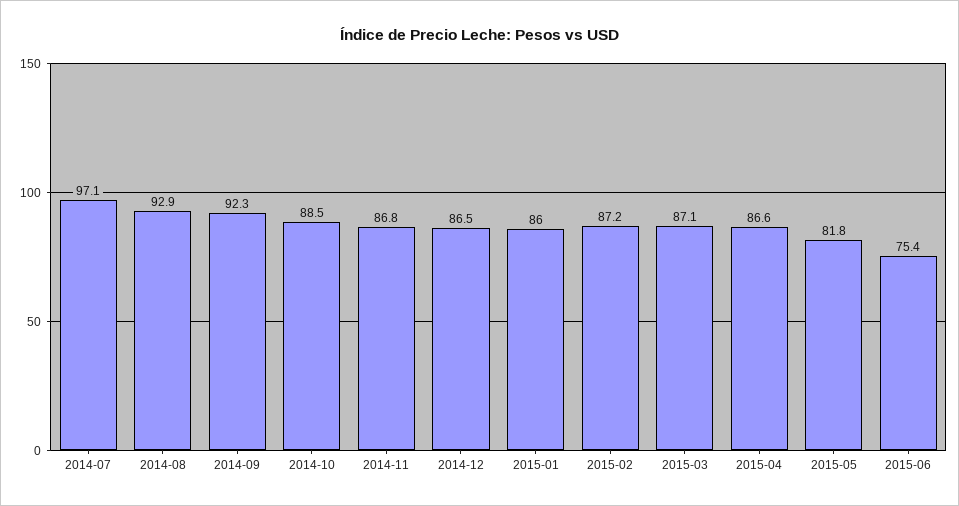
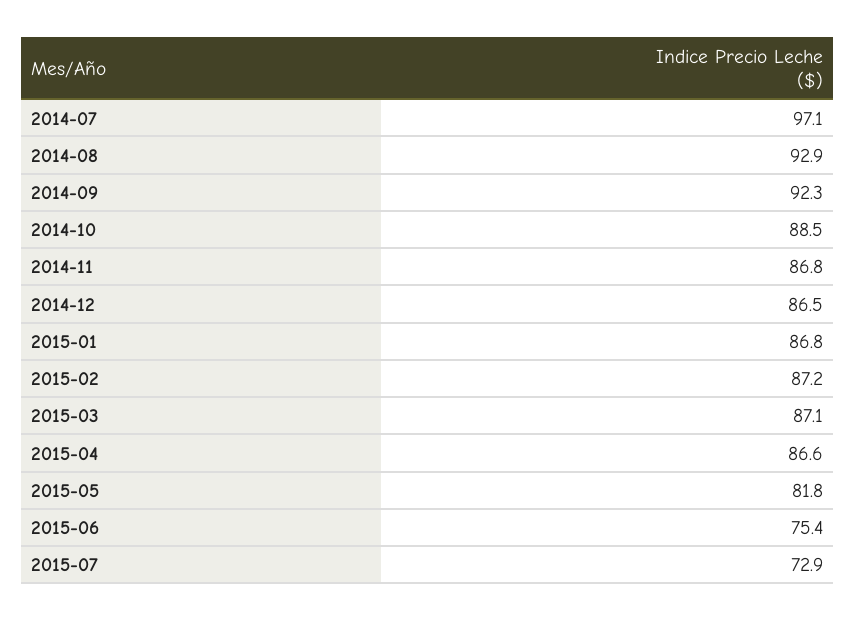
2015-01: 86 -> 86.8
2015-07: none -> 72.9

